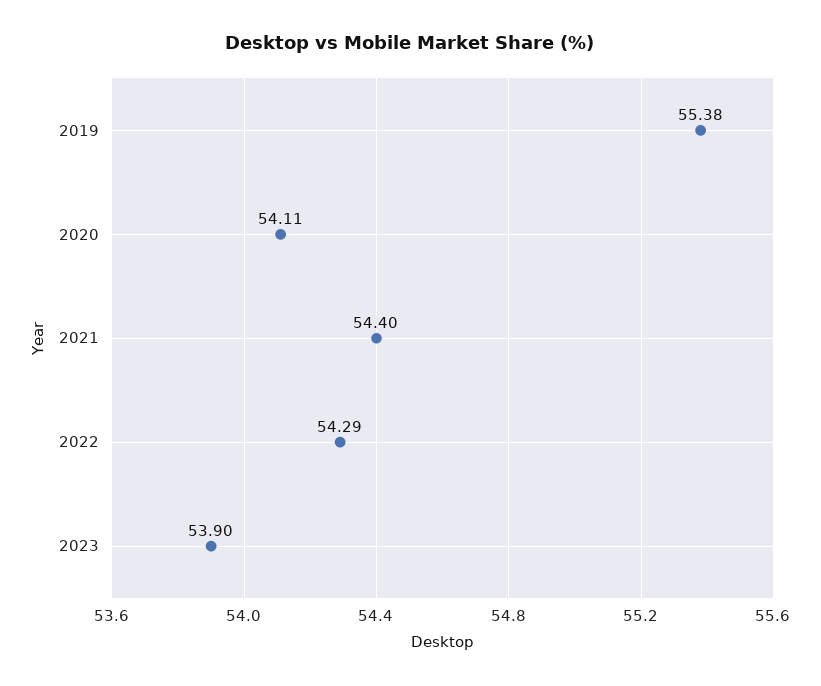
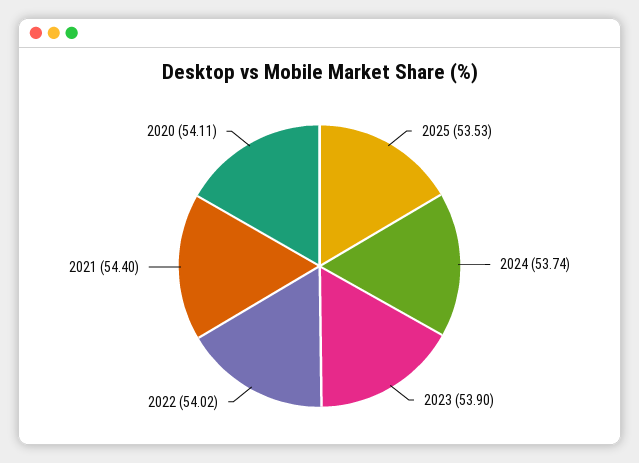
2019: 55.38 -> none
2022: 54.29 -> 54.02
2025: none -> 53.53
2024: none -> 53.74

